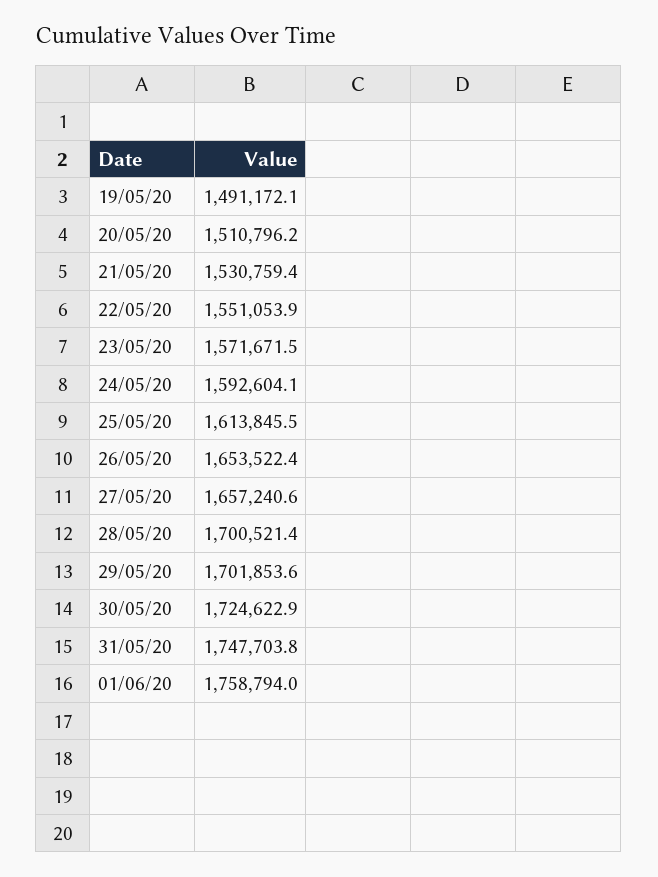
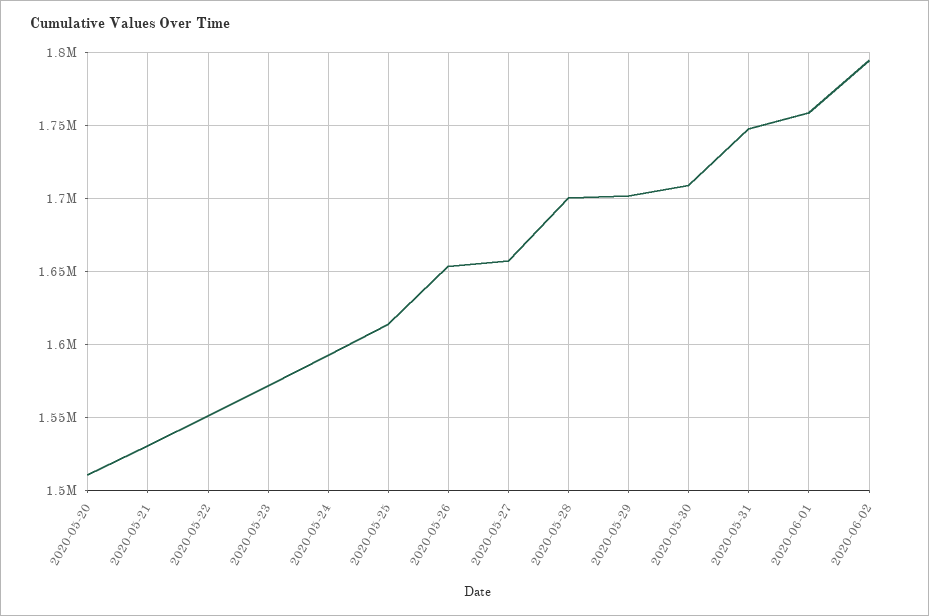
19/05/20: 1491172.1 -> none
30/05/20: 1724622.9 -> 1710000
2020-06-02: none -> 1795000

